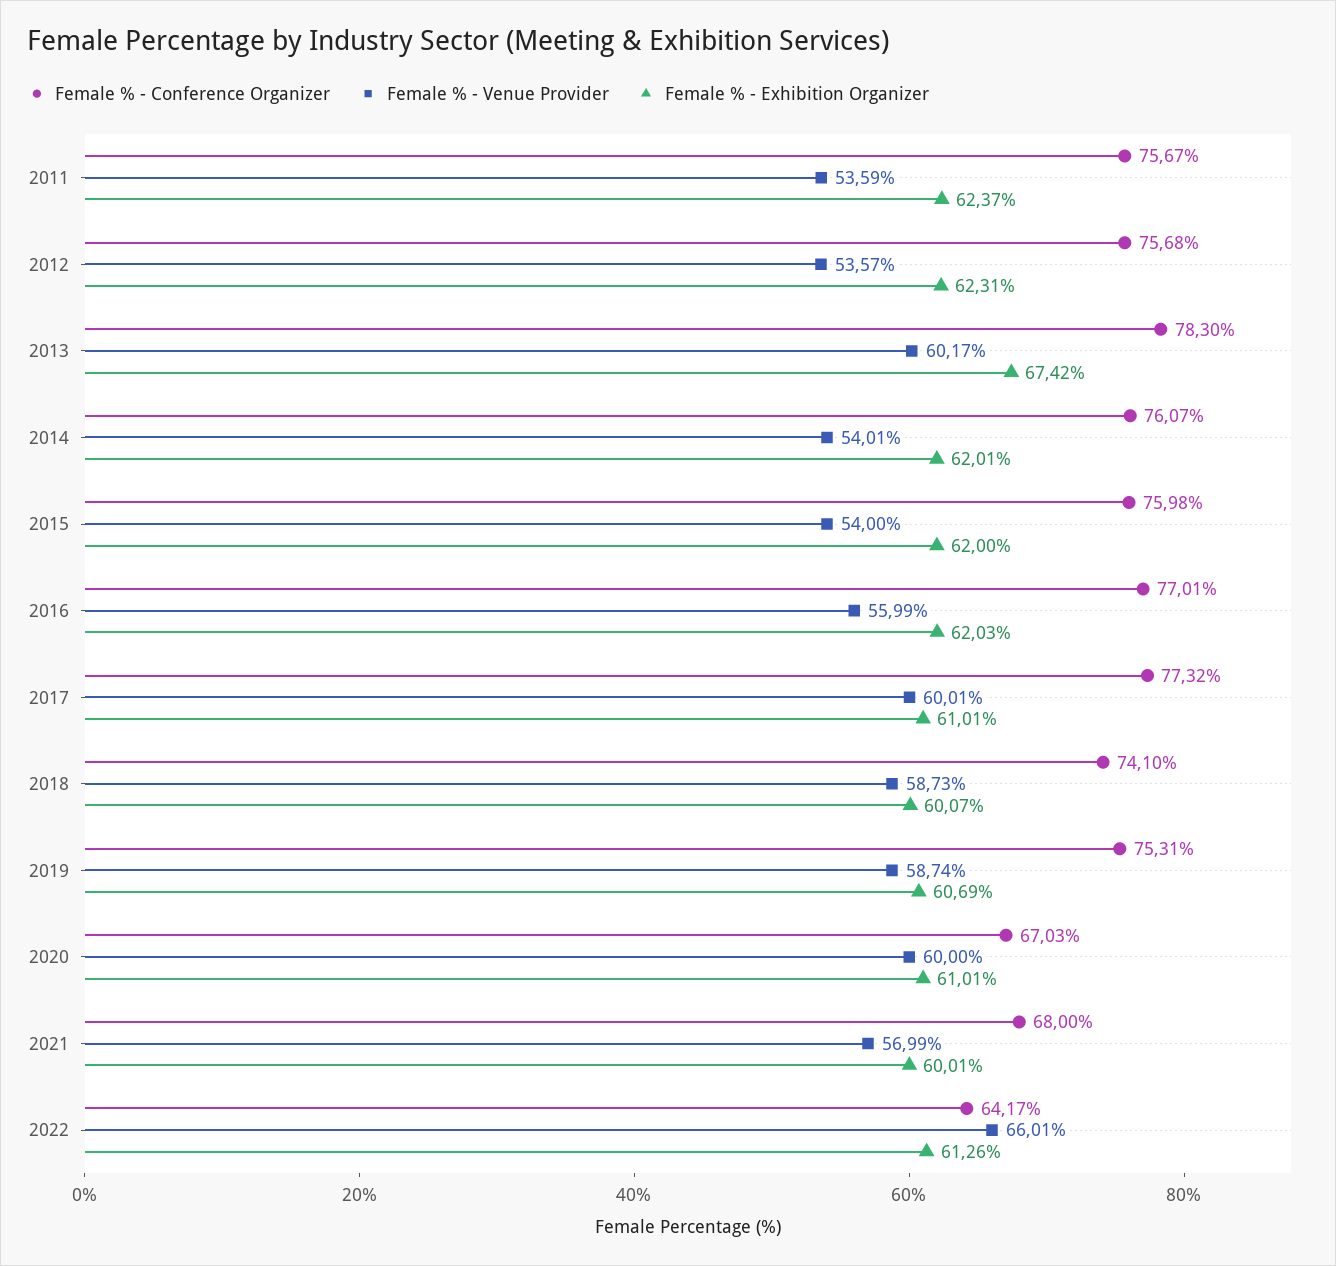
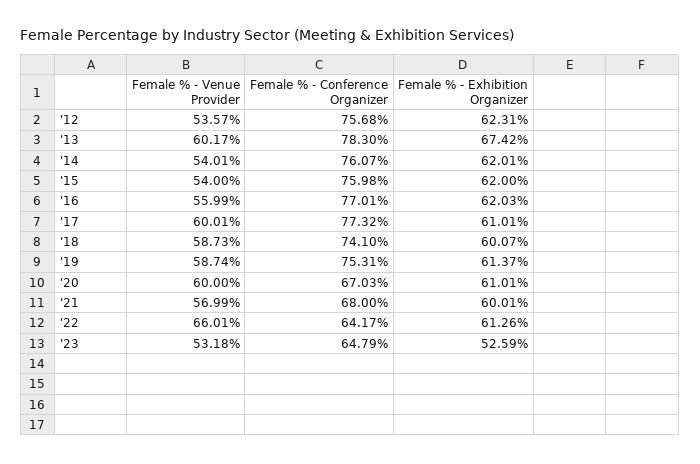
Female % - Conference Organizer, 2011: 75.67 -> none
Female % - Venue Provider, 2011: 53.59 -> none
Female % - Exhibition Organizer, 2011: 62.37 -> none
Female % - Exhibition Organizer, 2019: 60.69 -> 61.37
Female % - Venue Provider, '23: none -> 53.18
Female % - Conference Organizer, '23: none -> 64.79
Female % - Exhibition Organizer, '23: none -> 52.59

